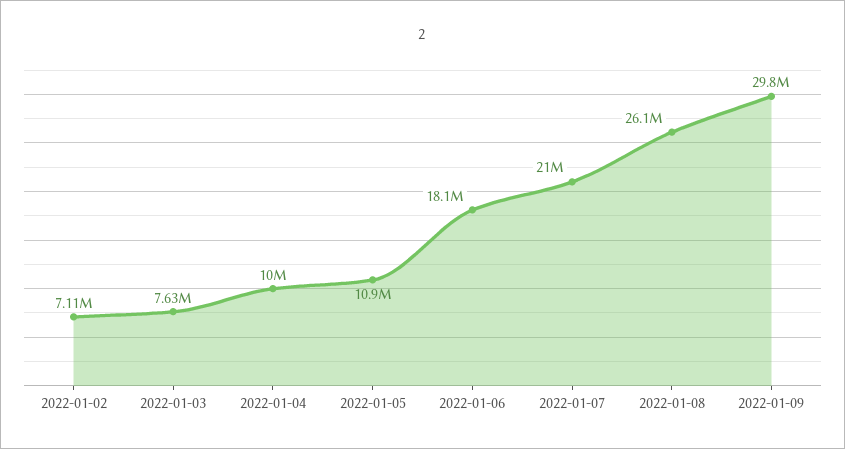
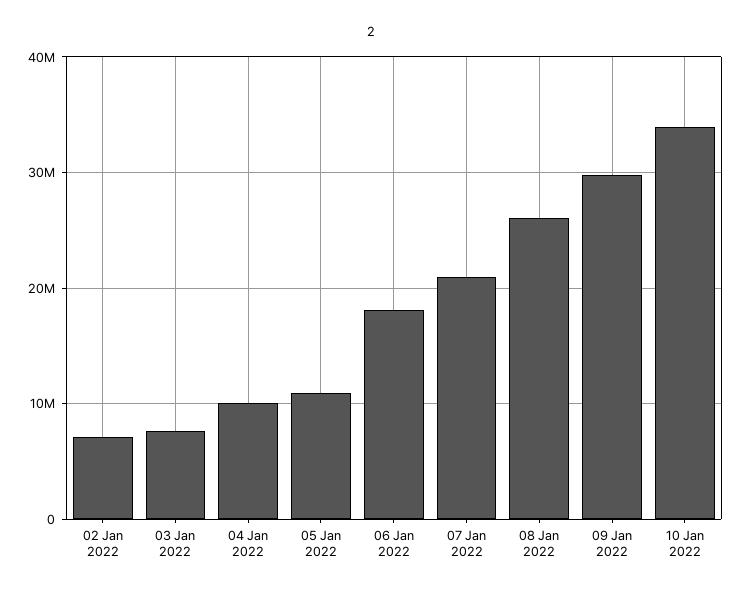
10 Jan 2022: none -> 34000000

